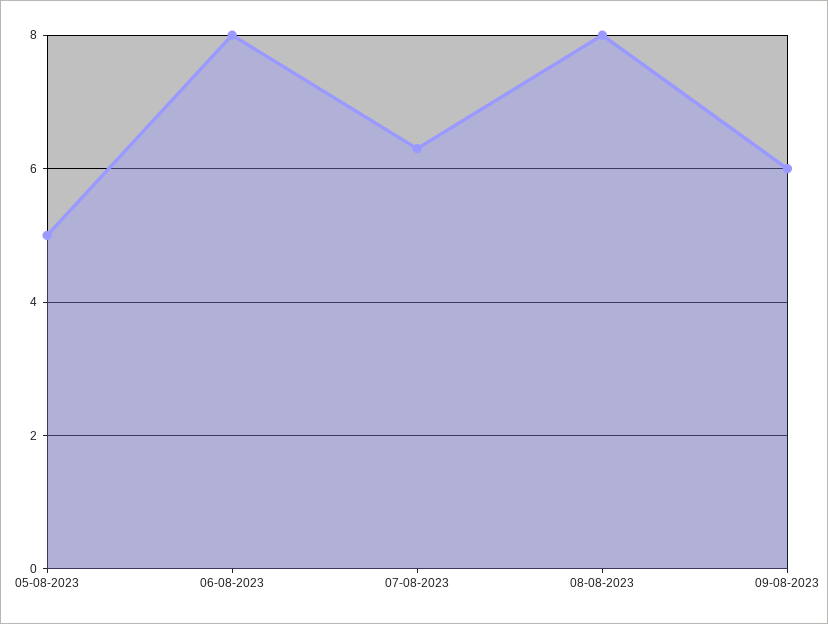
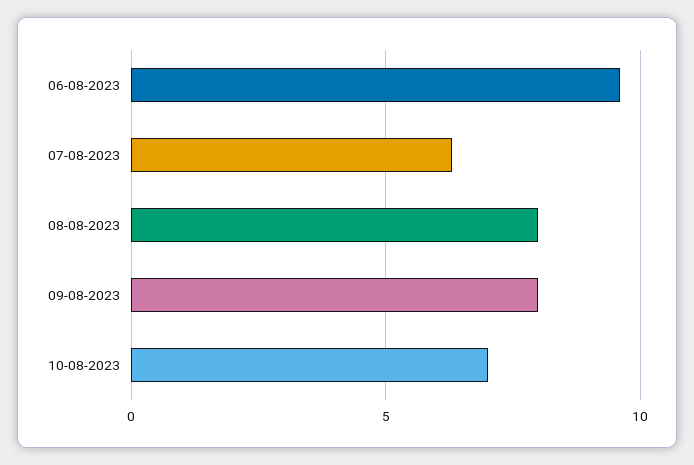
05-08-2023: 5 -> none
06-08-2023: 8 -> 9.5
09-08-2023: 6 -> 8
10-08-2023: none -> 7

